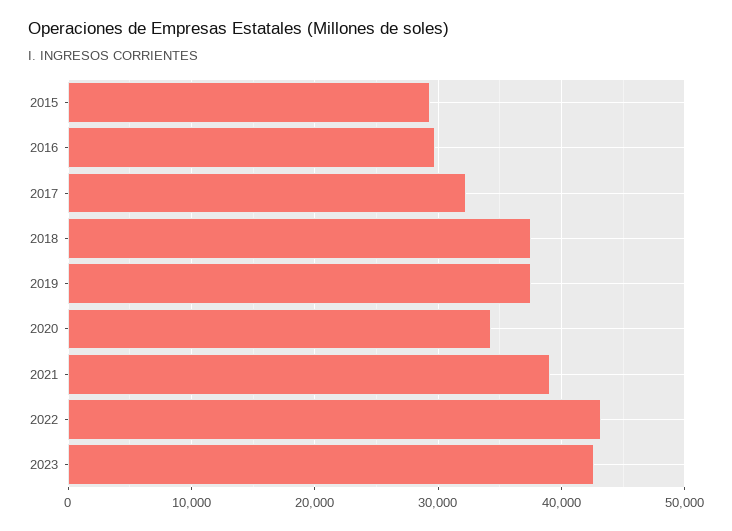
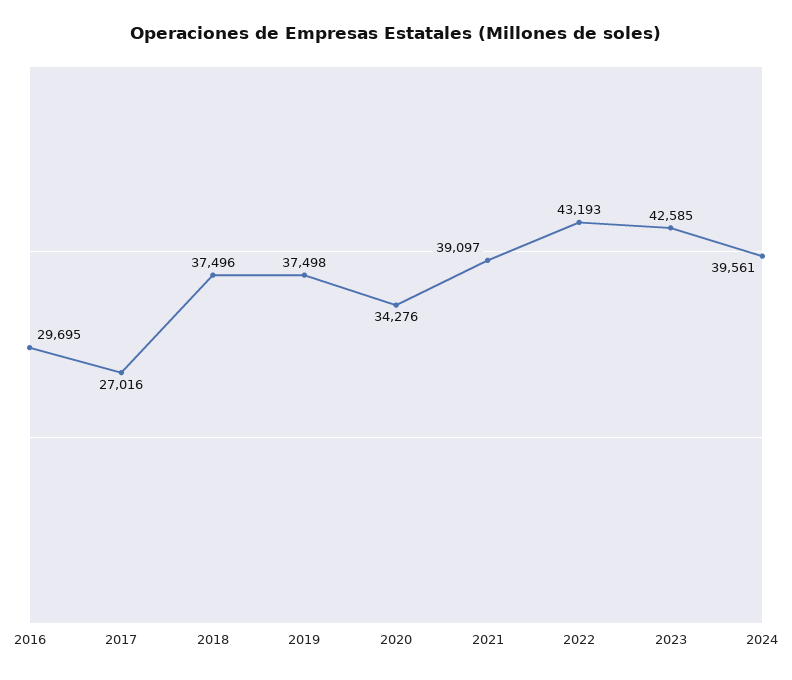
2015: 29000 -> none
2017: 32000 -> 27016
2024: none -> 39561

